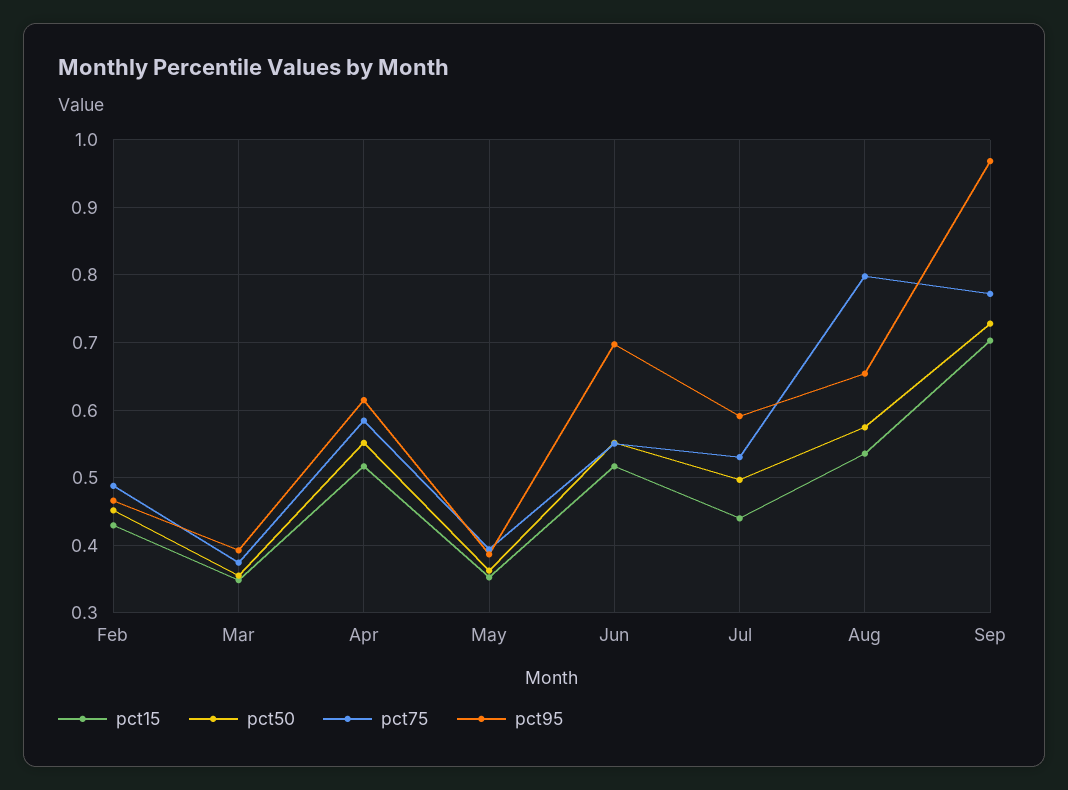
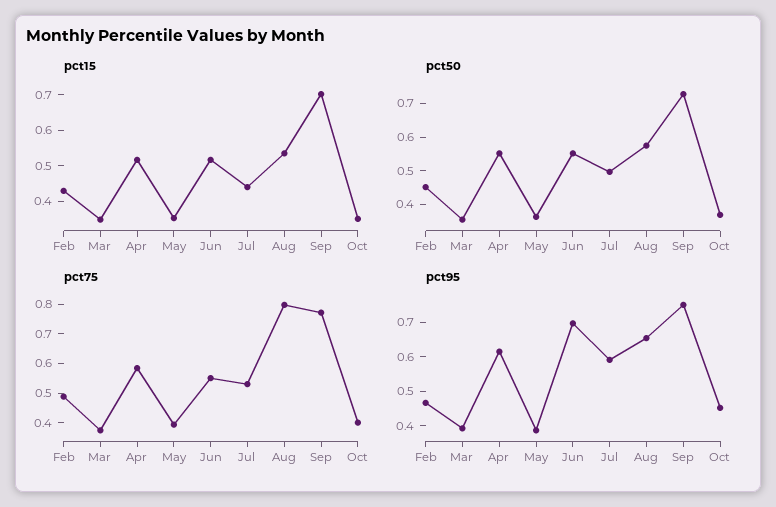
pct95, Sep: 0.97 -> 0.75
pct15, Oct: none -> 0.35
pct50, Oct: none -> 0.375
pct75, Oct: none -> 0.4
pct95, Oct: none -> 0.45

